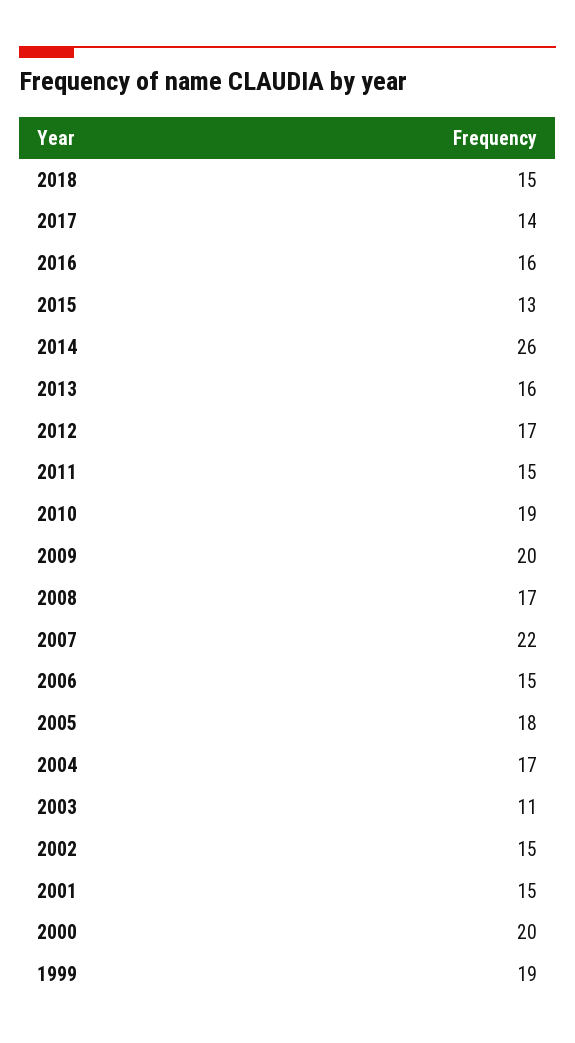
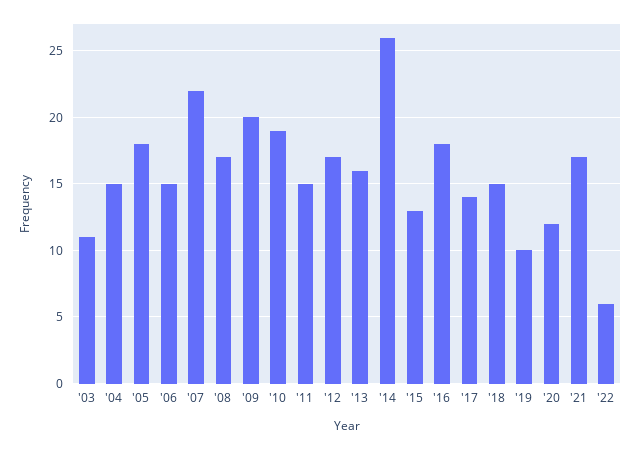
2016: 16 -> 18
2004: 17 -> 15
2002: 15 -> none
2001: 15 -> none
2000: 20 -> none
1999: 19 -> none
'19: none -> 10
'20: none -> 12
'21: none -> 17
'22: none -> 6

